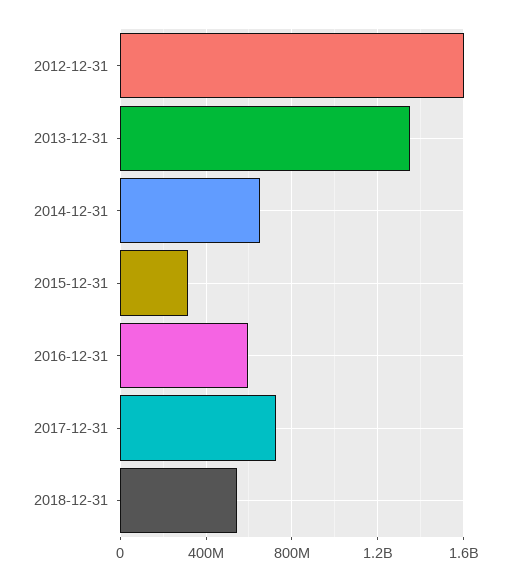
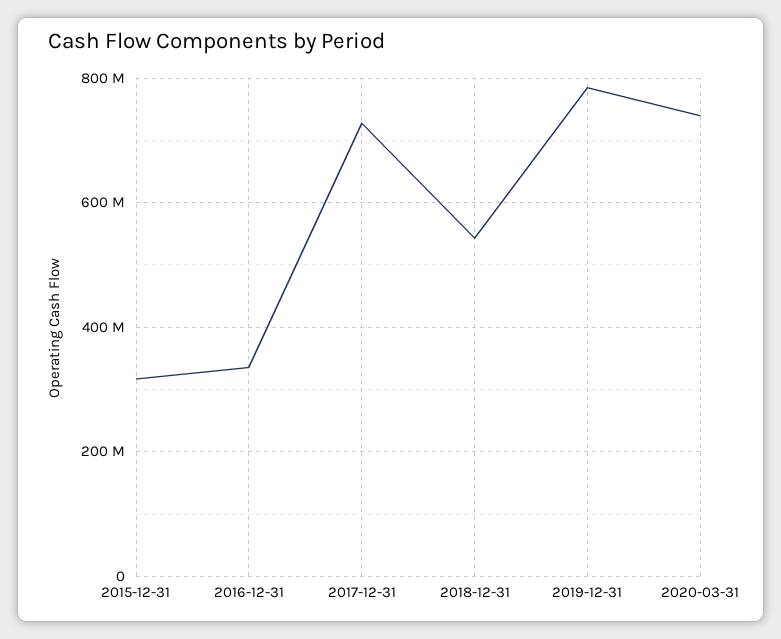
2012-12-31: 1600000000 -> none
2013-12-31: 1350000000 -> none
2014-12-31: 650000000 -> none
2016-12-31: 600000000 -> 340000000
2019-12-31: none -> 780000000
2020-03-31: none -> 740000000

